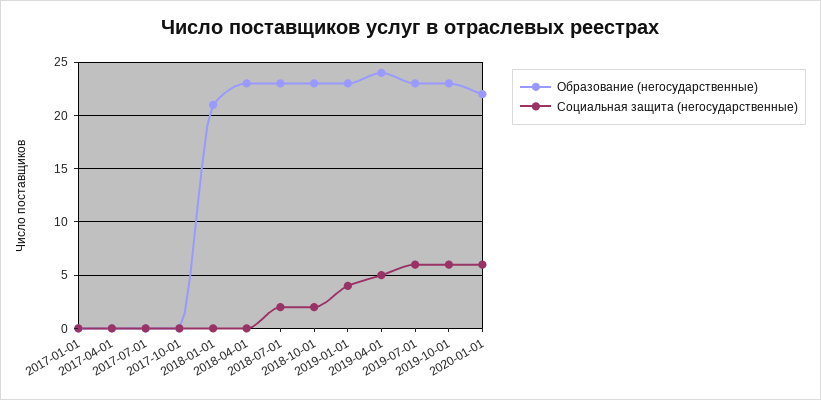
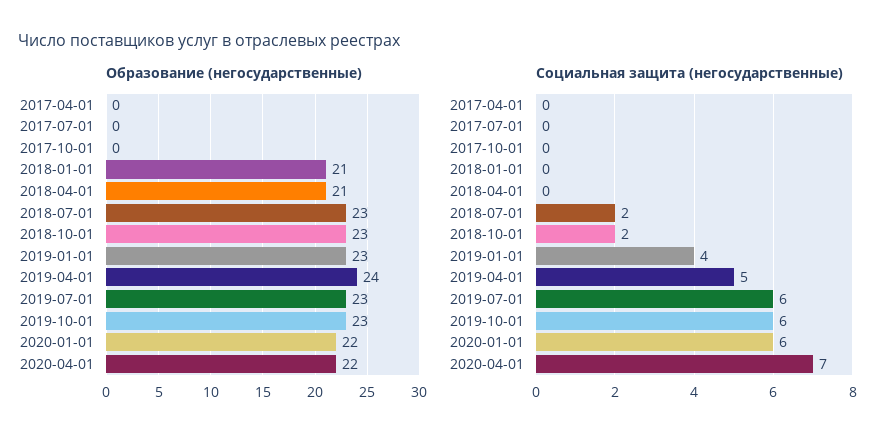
Образование (негосударственные), 2017-01-01: 0 -> none
Социальная защита (негосударственные), 2017-01-01: 0 -> none
Образование (негосударственные), 2018-04-01: 23 -> 21
Образование (негосударственные), 2020-04-01: none -> 22
Социальная защита (негосударственные), 2020-04-01: none -> 7

